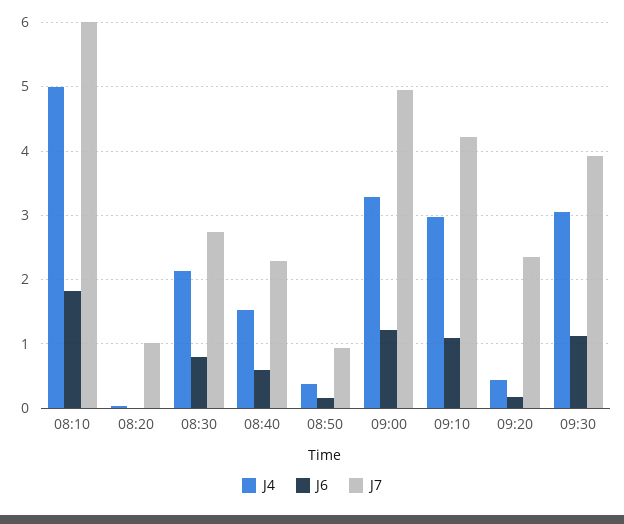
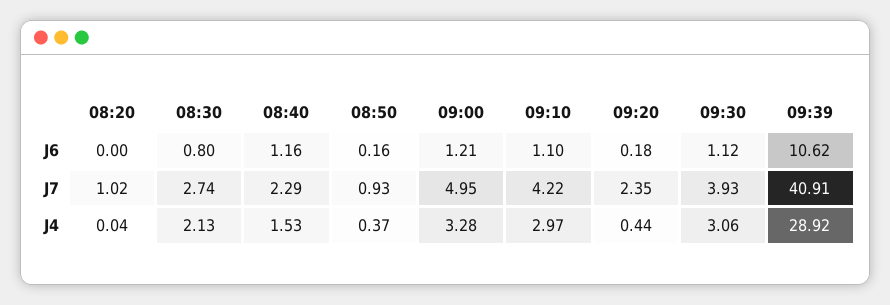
J4, 08:10: 5 -> none
J6, 08:10: 1.8 -> none
J7, 08:10: 6 -> none
J6, 08:40: 0.6 -> 1.16
J6, 09:39: none -> 10.62
J7, 09:39: none -> 40.91
J4, 09:39: none -> 28.92

